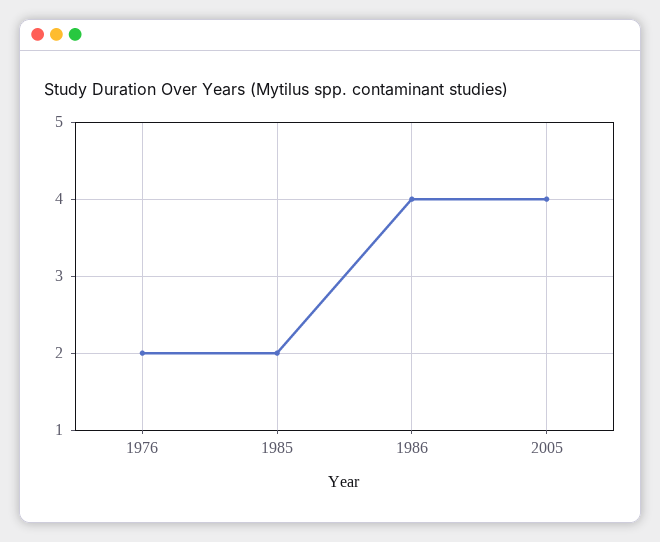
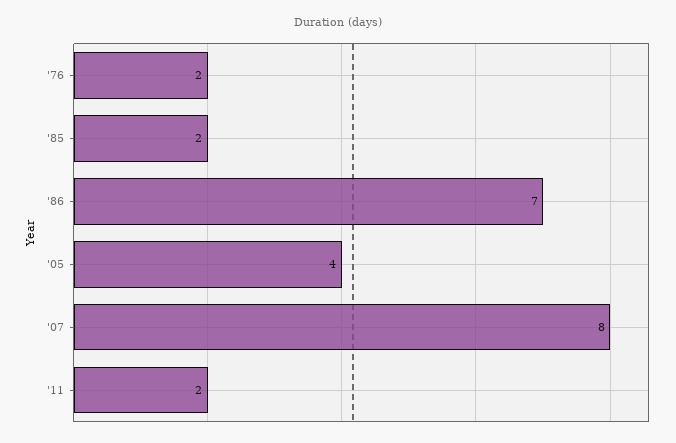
1986: 4 -> 7
'07: none -> 8
'11: none -> 2

